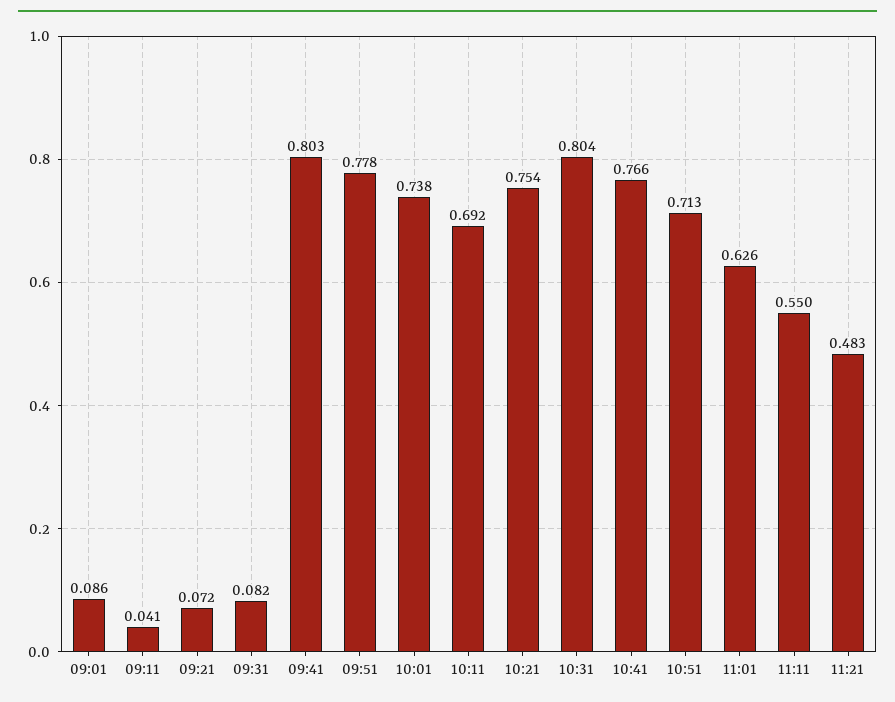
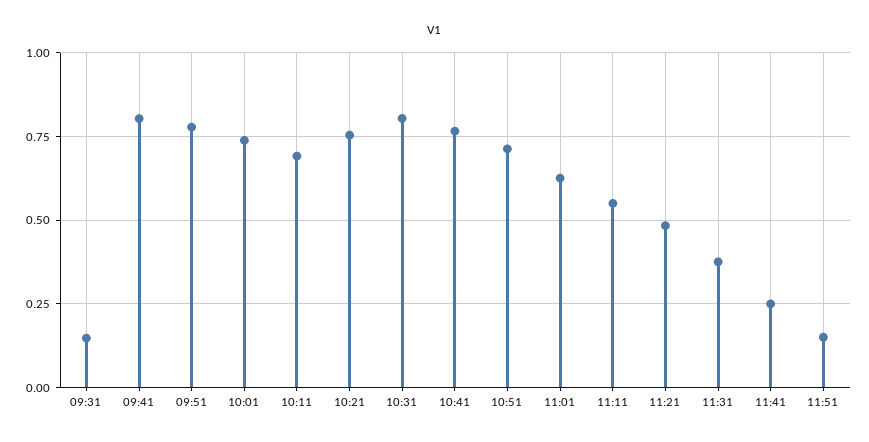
09:01: 0.086 -> none
09:11: 0.041 -> none
09:21: 0.072 -> none
09:31: 0.082 -> 0.15
11:31: none -> 0.375
11:41: none -> 0.25
11:51: none -> 0.15

